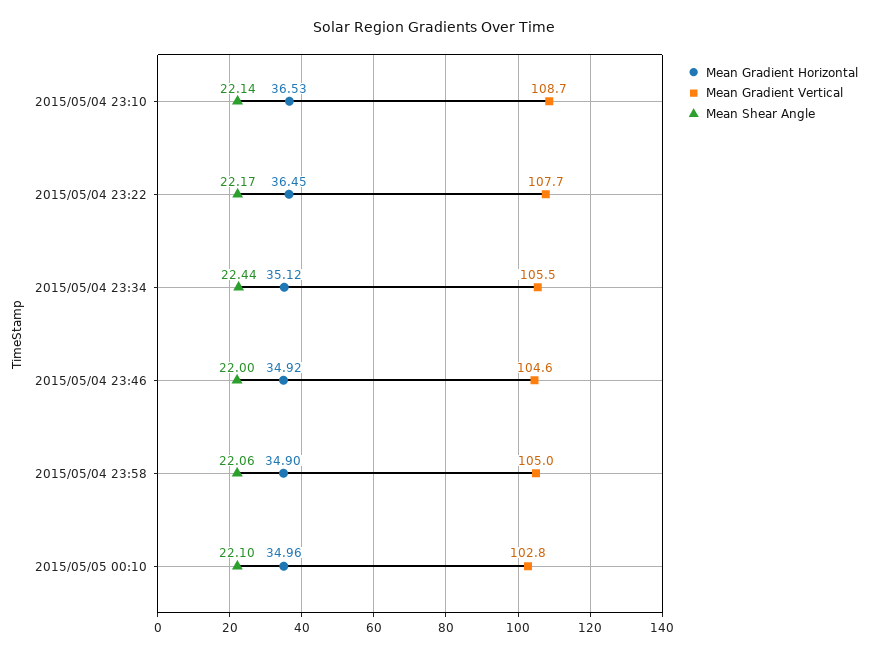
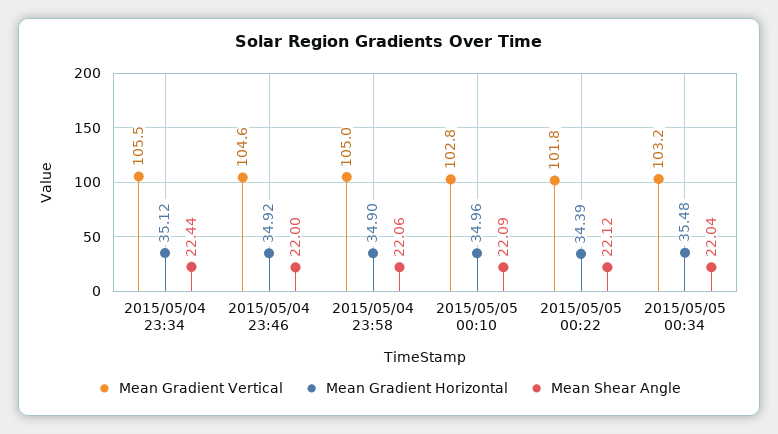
Mean Gradient Horizontal, 2015/05/04 23:10: 36.53 -> none
Mean Gradient Vertical, 2015/05/04 23:10: 108.7 -> none
Mean Shear Angle, 2015/05/04 23:10: 22.14 -> none
Mean Gradient Horizontal, 2015/05/04 23:22: 36.45 -> none
Mean Gradient Vertical, 2015/05/04 23:22: 107.7 -> none
Mean Shear Angle, 2015/05/04 23:22: 22.17 -> none
Mean Shear Angle, 2015/05/05 00:10: 22.1 -> 22.09
Mean Gradient Vertical, 2015/05/05 00:22: none -> 101.8
Mean Gradient Horizontal, 2015/05/05 00:22: none -> 34.39
Mean Shear Angle, 2015/05/05 00:22: none -> 22.12
Mean Gradient Vertical, 2015/05/05 00:34: none -> 103.2
Mean Gradient Horizontal, 2015/05/05 00:34: none -> 35.48
Mean Shear Angle, 2015/05/05 00:34: none -> 22.04

